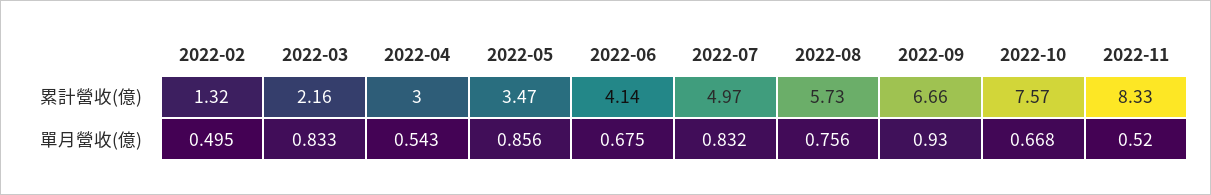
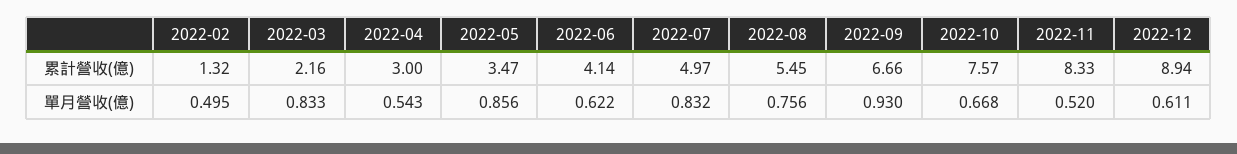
2022-08, 累計營收(億): 5.73 -> 5.45
2022-06, 單月營收(億): 0.675 -> 0.622
2022-12, 累計營收(億): none -> 8.94
2022-12, 單月營收(億): none -> 0.611

